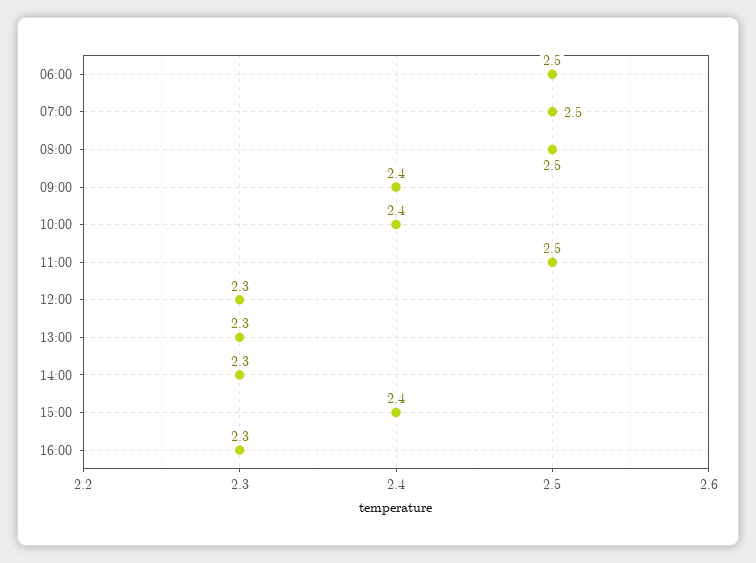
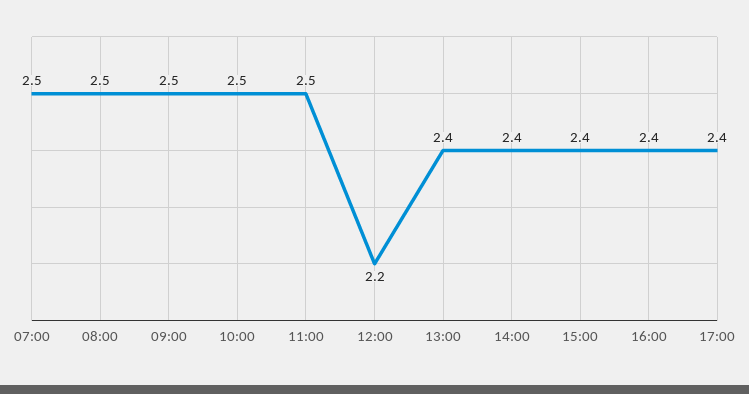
06:00: 2.5 -> none
09:00: 2.4 -> 2.5
10:00: 2.4 -> 2.5
12:00: 2.3 -> 2.2
13:00: 2.3 -> 2.4
14:00: 2.3 -> 2.4
16:00: 2.3 -> 2.4
17:00: none -> 2.4

